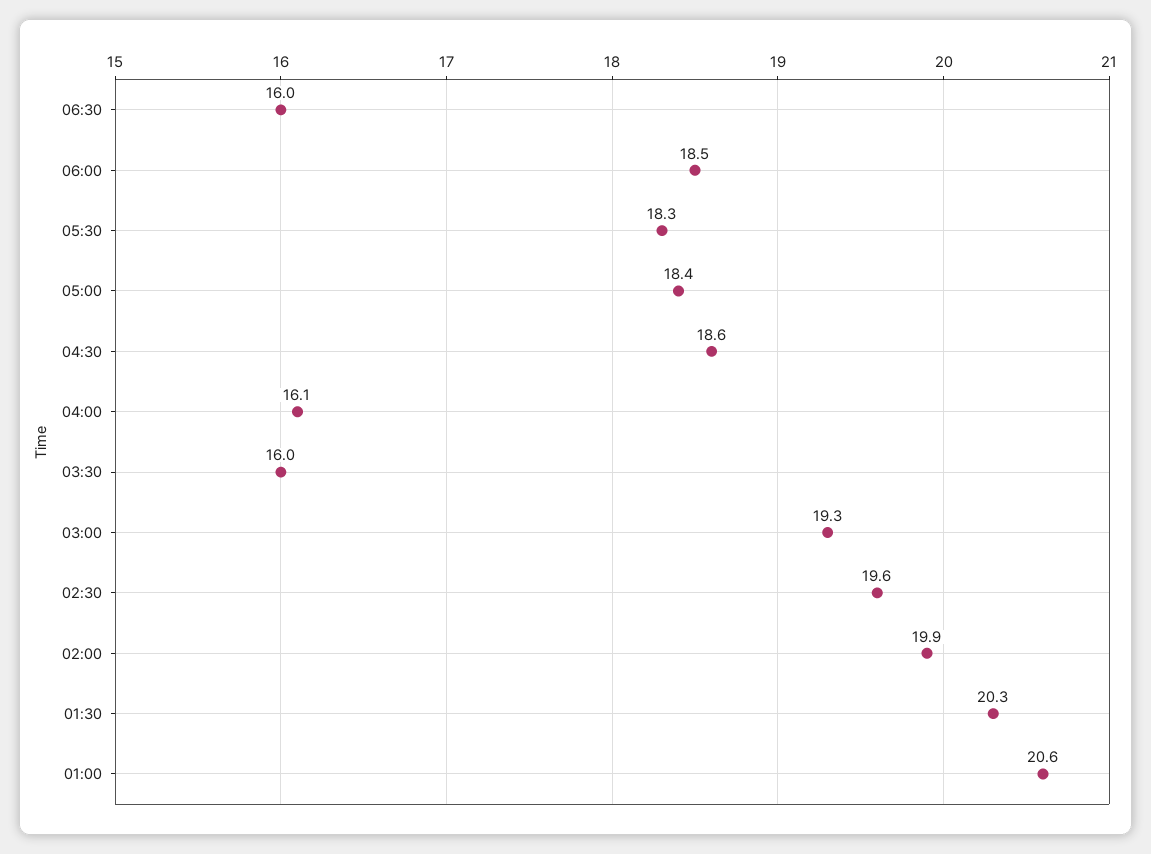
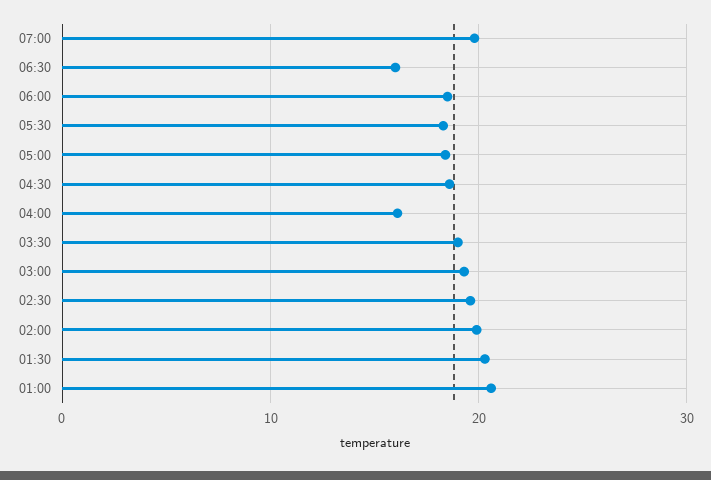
03:30: 16 -> 19
07:00: none -> 20

